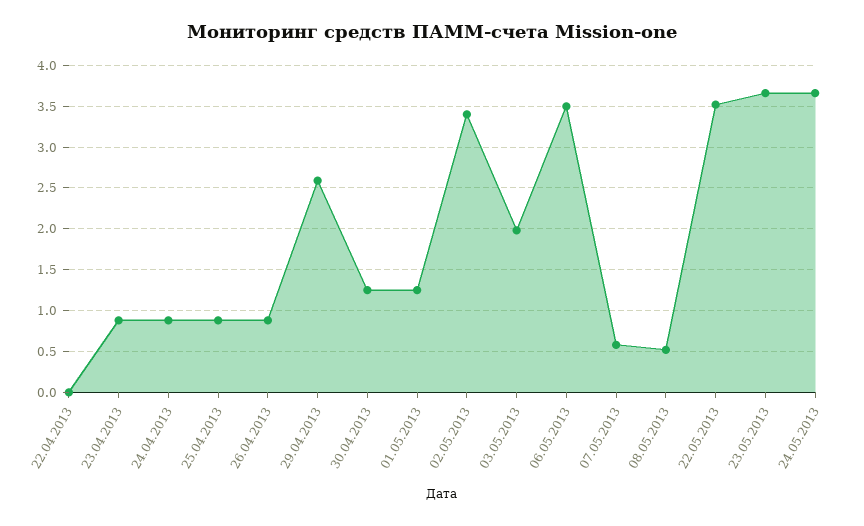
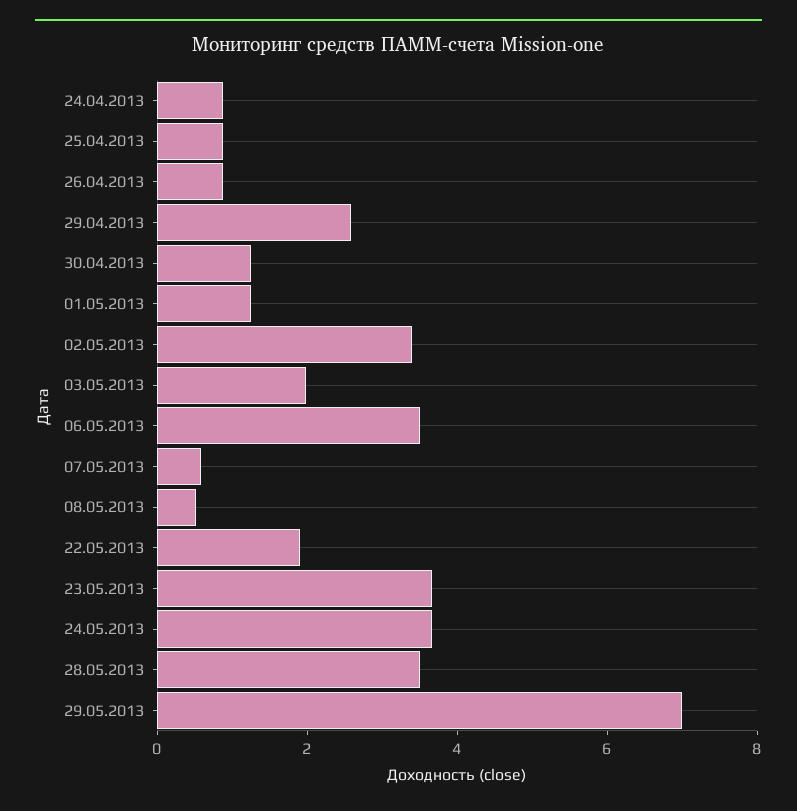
22.04.2013: 0 -> none
23.04.2013: 0.9 -> none
22.05.2013: 3.5 -> 2
28.05.2013: none -> 3.5
29.05.2013: none -> 7

